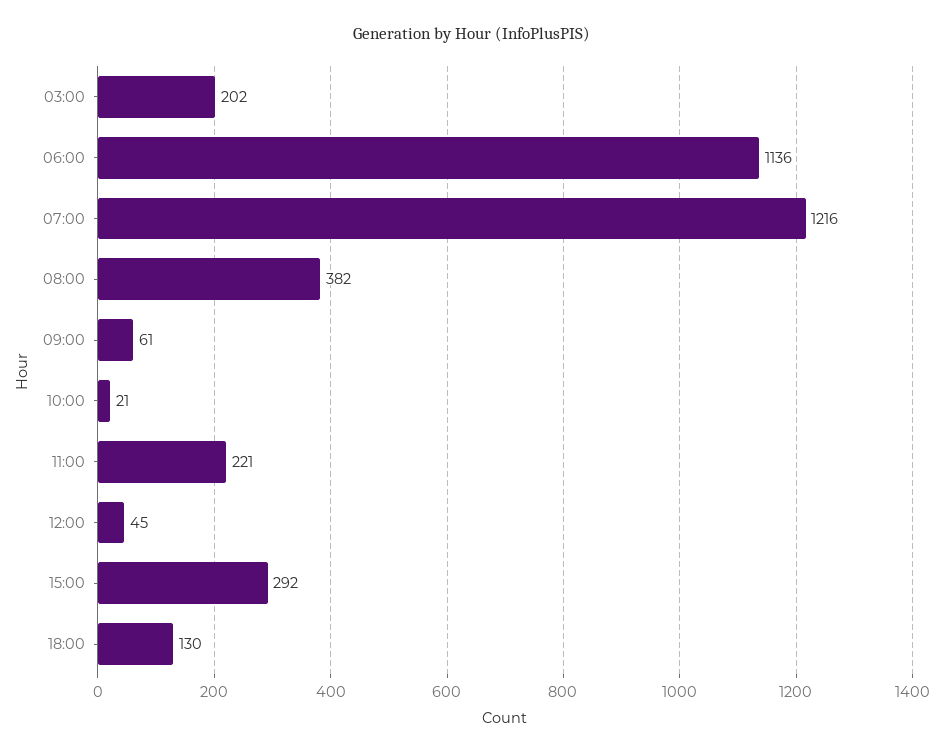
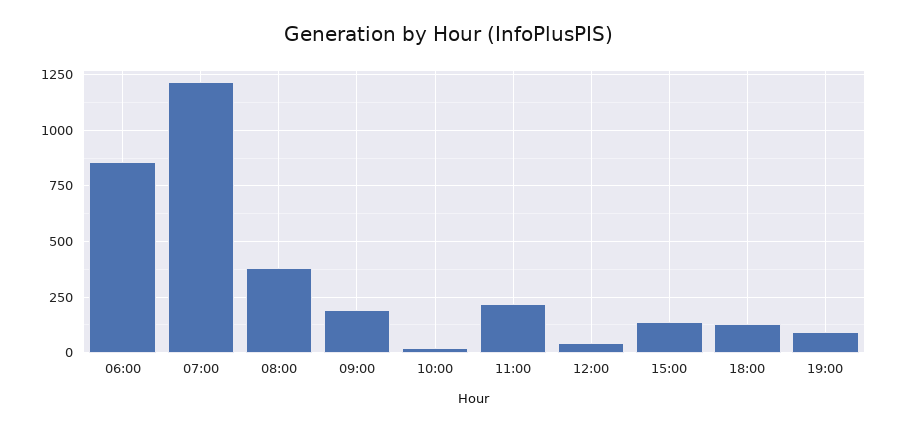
03:00: 202 -> none
06:00: 1136 -> 850
09:00: 61 -> 200
15:00: 292 -> 150
19:00: none -> 100

